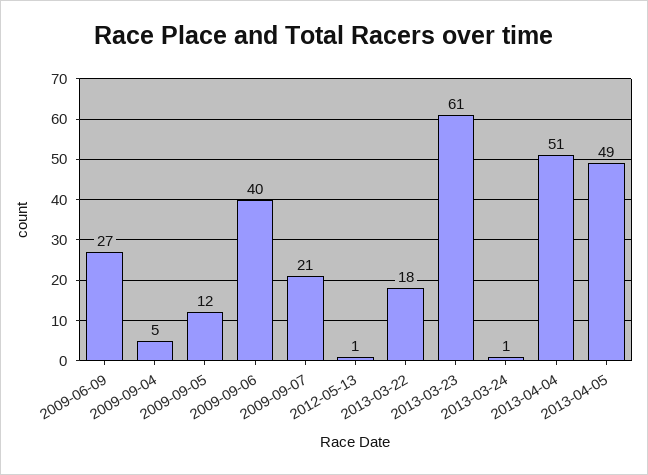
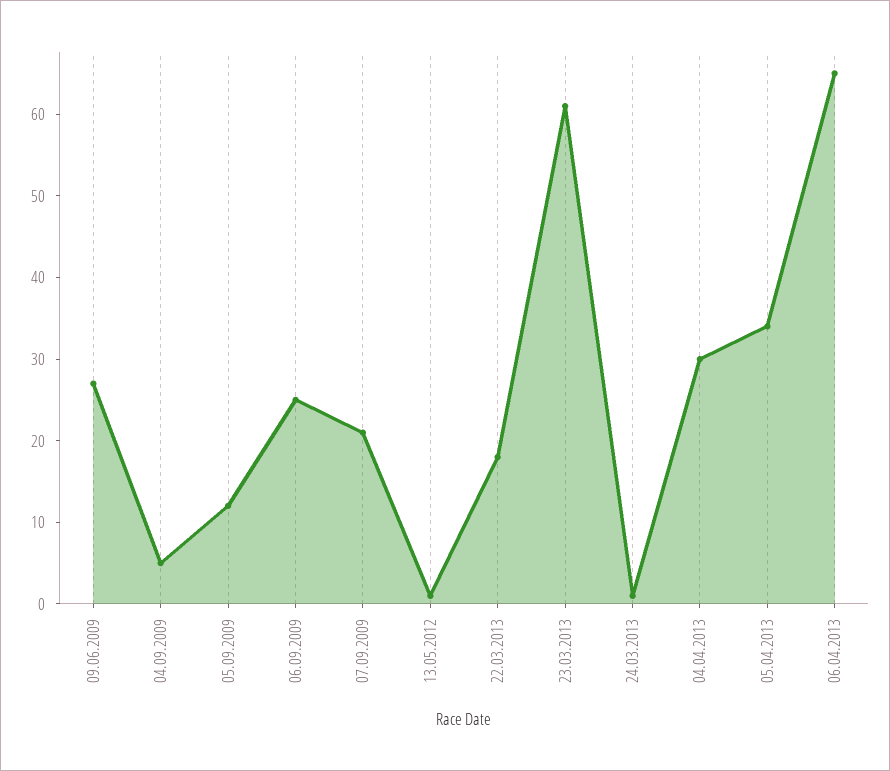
2009-09-06: 40 -> 25
2013-04-04: 51 -> 30
2013-04-05: 49 -> 34
06.04.2013: none -> 65

